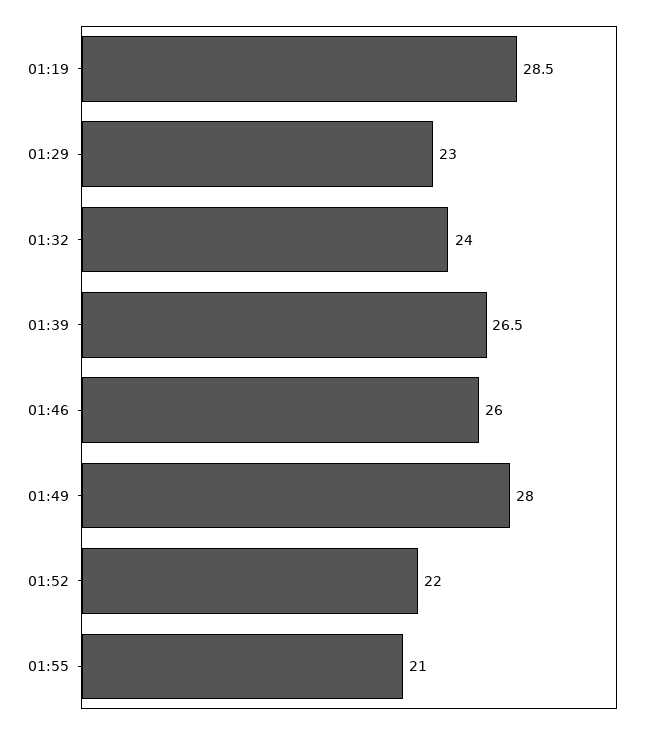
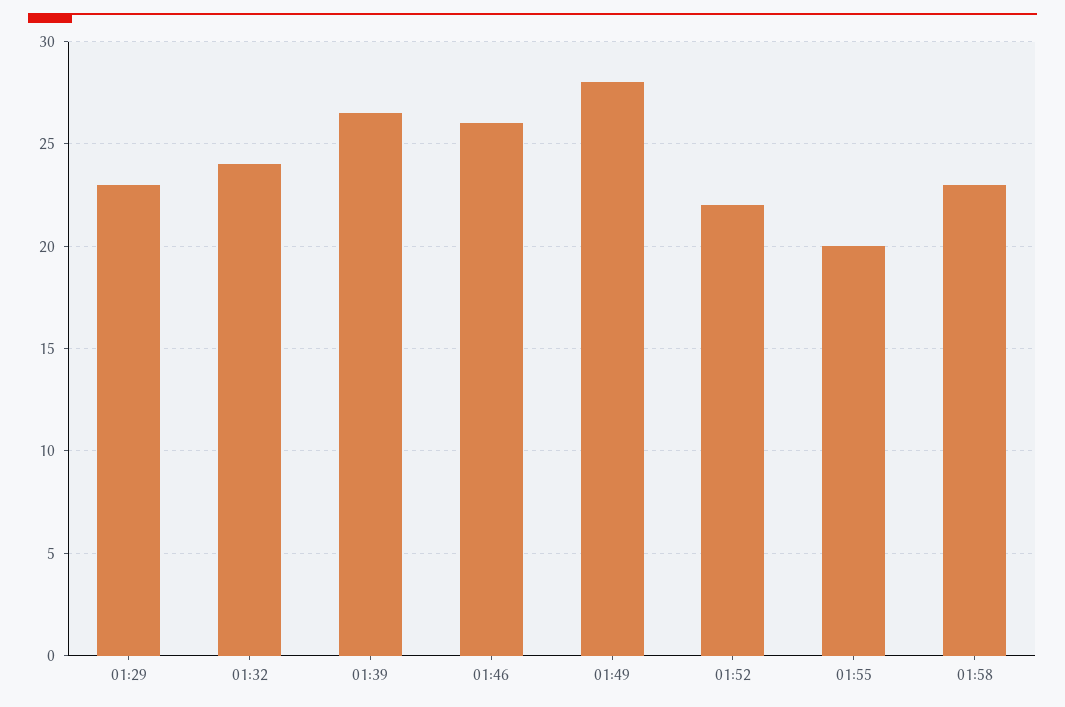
01:19: 28.5 -> none
01:55: 21 -> 20
01:58: none -> 23

